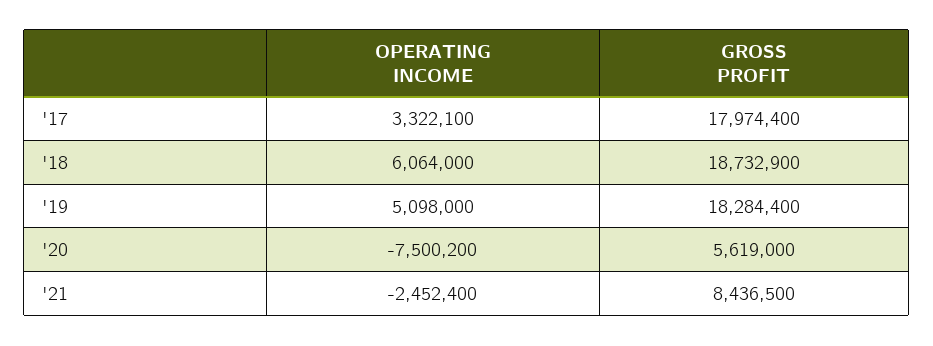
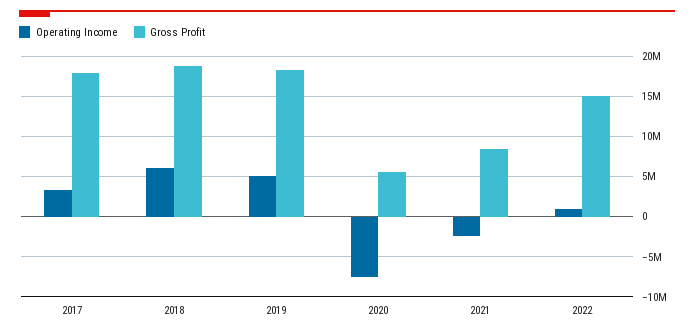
OPERATING INCOME, 2022: none -> 1000000
GROSS PROFIT, 2022: none -> 15000000

